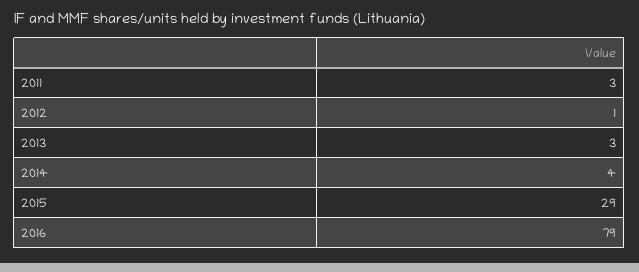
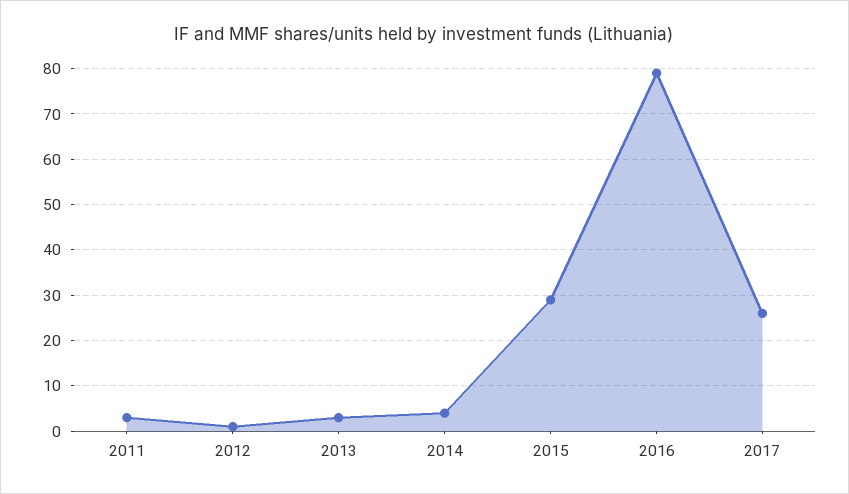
2017: none -> 25

